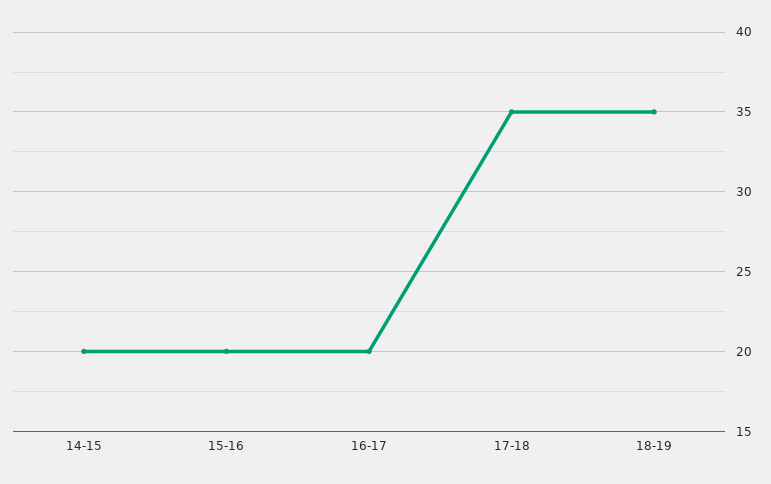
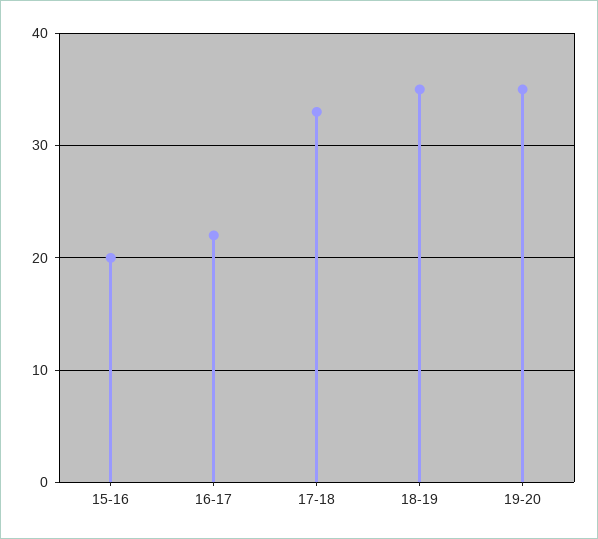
14-15: 20 -> none
16-17: 20 -> 22
17-18: 35 -> 33
19-20: none -> 35

